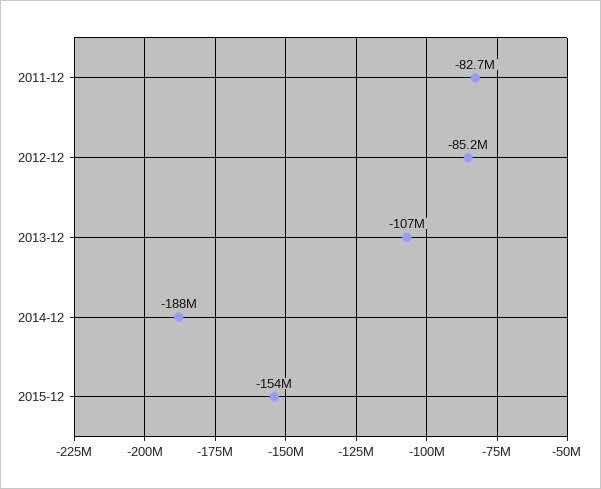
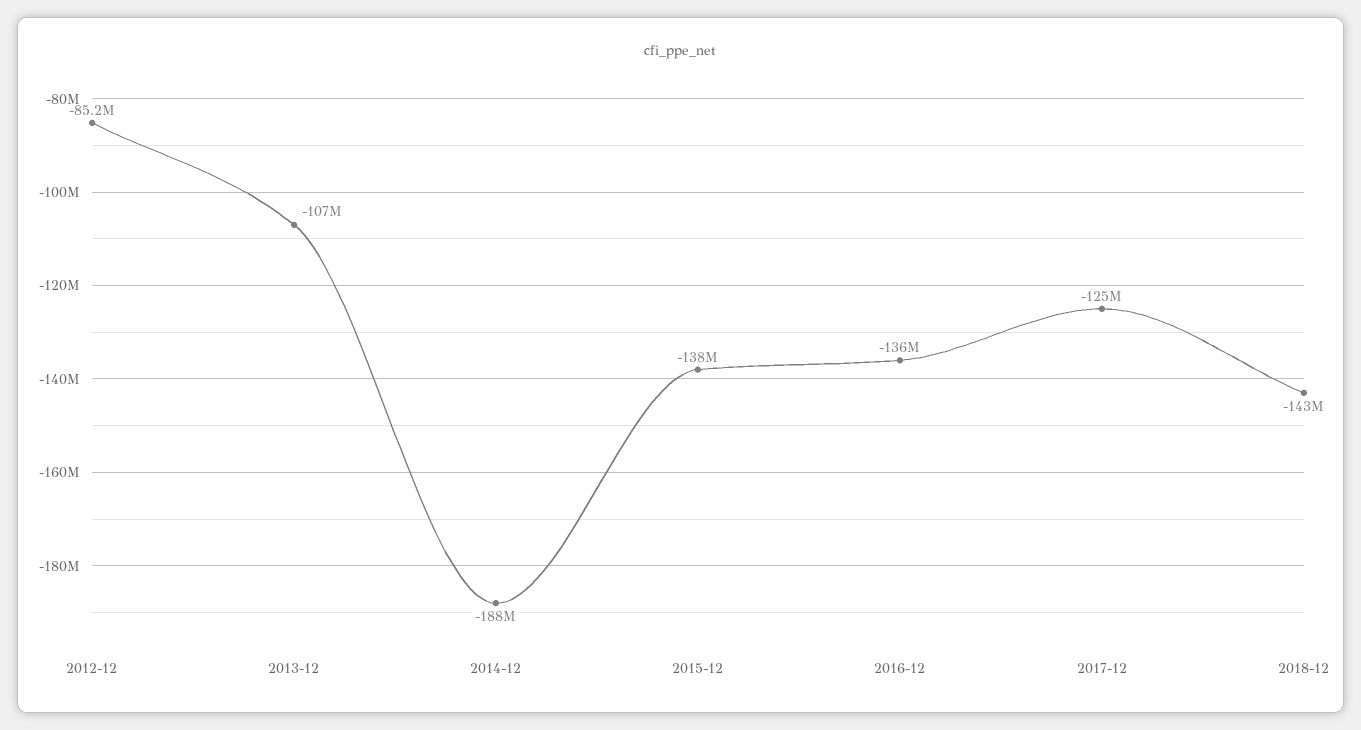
2011-12: -82700000 -> none
2015-12: -154000000 -> -138000000
2016-12: none -> -136000000
2017-12: none -> -125000000
2018-12: none -> -143000000

